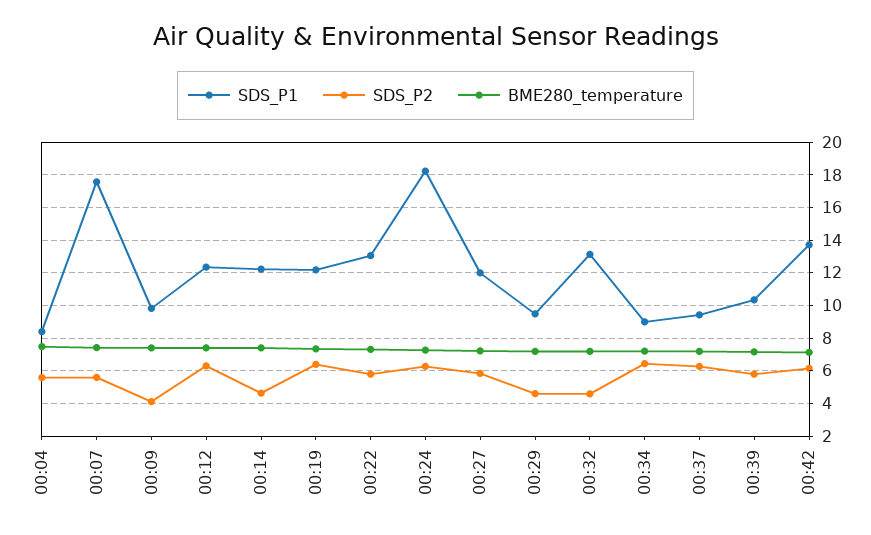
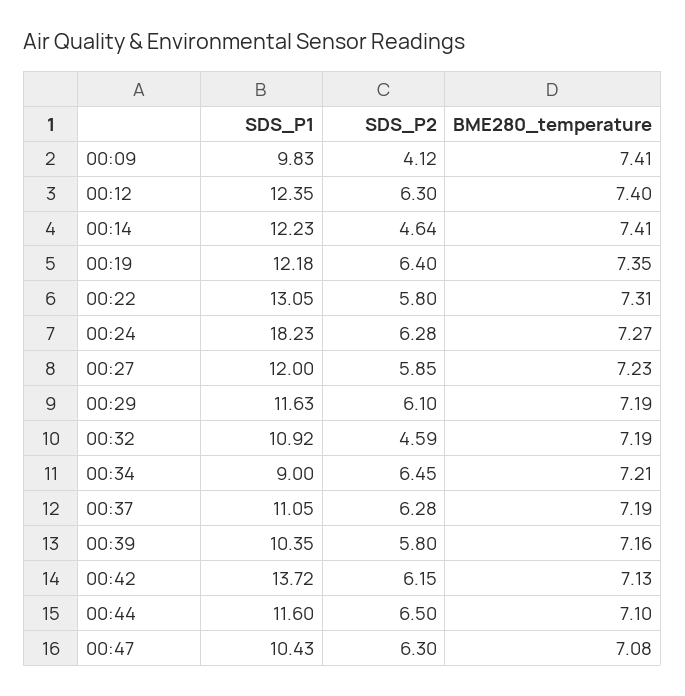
SDS_P1, 00:04: 8.5 -> none
SDS_P2, 00:04: 5.5 -> none
BME280_temperature, 00:04: 7.5 -> none
SDS_P1, 00:07: 17.5 -> none
SDS_P2, 00:07: 5.5 -> none
BME280_temperature, 00:07: 7.5 -> none
SDS_P1, 00:29: 9.5 -> 11.63
SDS_P2, 00:29: 4.5 -> 6.1
SDS_P1, 00:32: 13 -> 10.92
SDS_P1, 00:37: 9.5 -> 11.05
SDS_P1, 00:44: none -> 11.6
SDS_P2, 00:44: none -> 6.5
BME280_temperature, 00:44: none -> 7.1
SDS_P1, 00:47: none -> 10.43
SDS_P2, 00:47: none -> 6.3
BME280_temperature, 00:47: none -> 7.08

